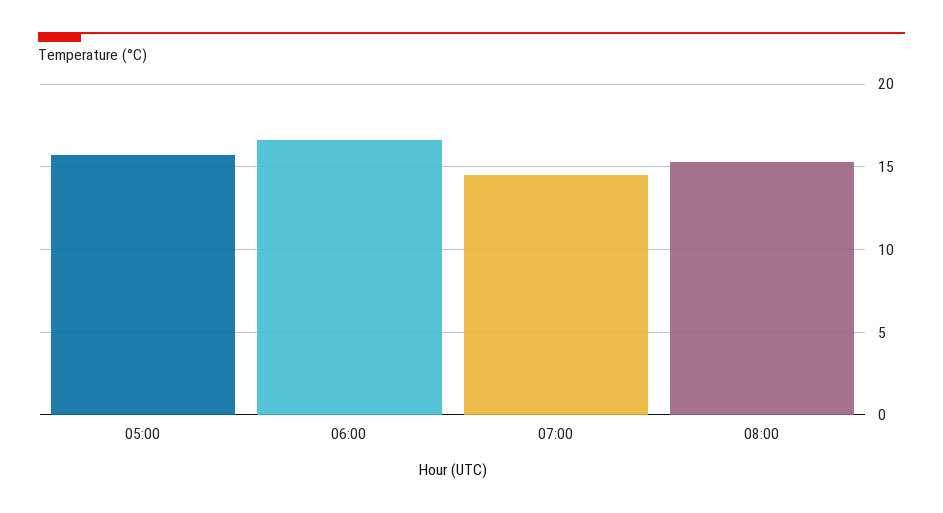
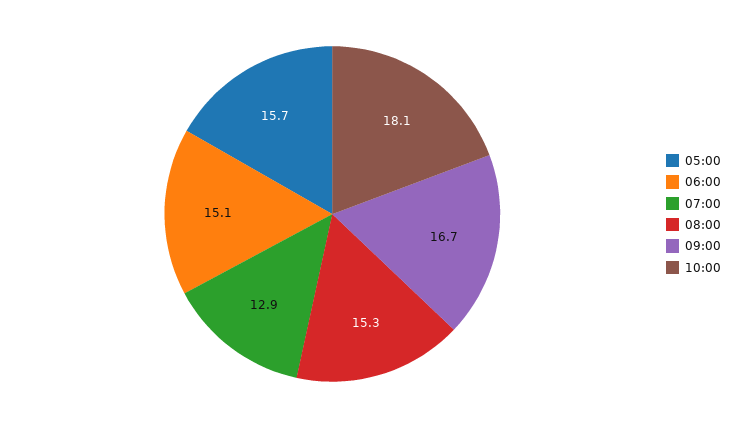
06:00: 16.5 -> 15.1
07:00: 14.5 -> 12.9
09:00: none -> 16.7
10:00: none -> 18.1

